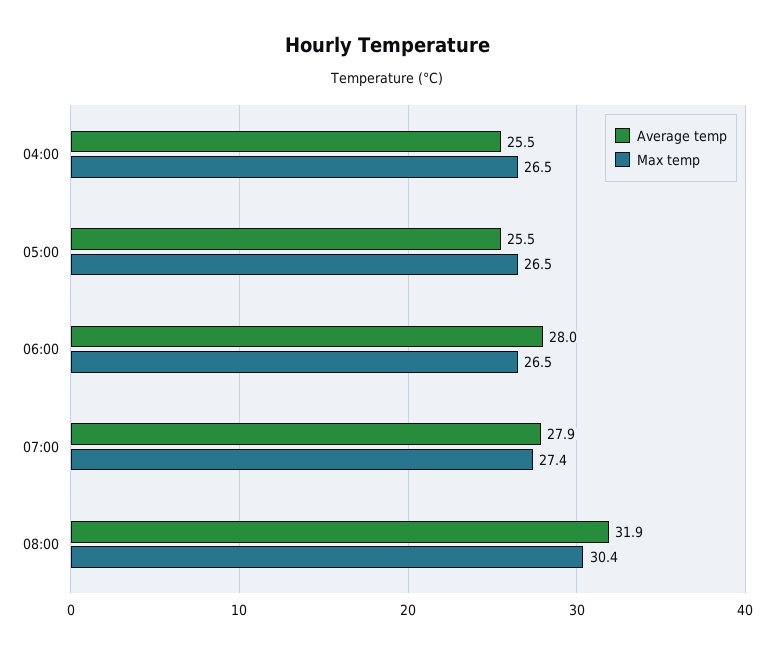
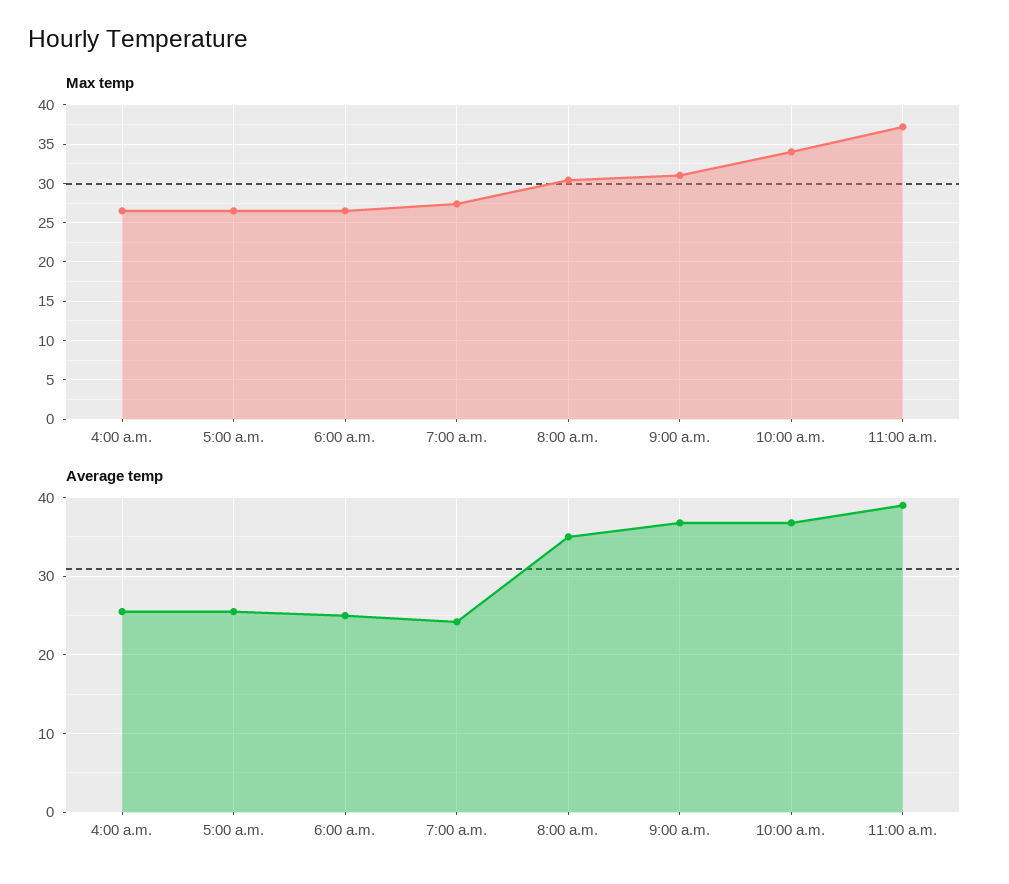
Average temp, 06:00: 28 -> 25
Average temp, 07:00: 27.9 -> 24
Average temp, 08:00: 31.9 -> 35
Max temp, 9:00 a.m.: none -> 31
Max temp, 10:00 a.m.: none -> 34
Max temp, 11:00 a.m.: none -> 37
Average temp, 9:00 a.m.: none -> 37
Average temp, 10:00 a.m.: none -> 37
Average temp, 11:00 a.m.: none -> 39

